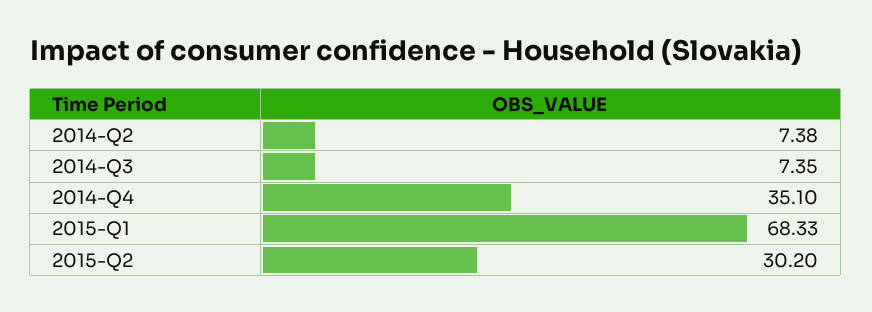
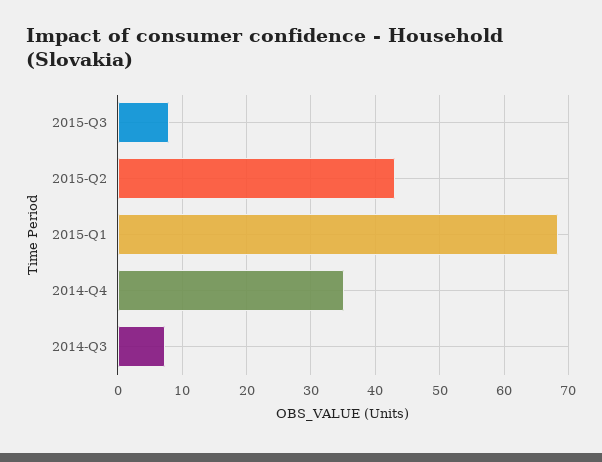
2014-Q2: 7.38 -> none
2015-Q2: 30.2 -> 43
2015-Q3: none -> 8

